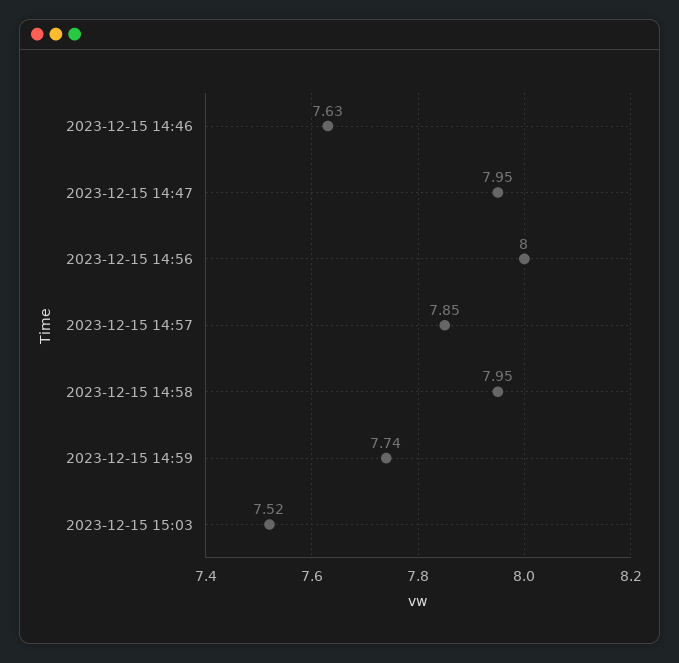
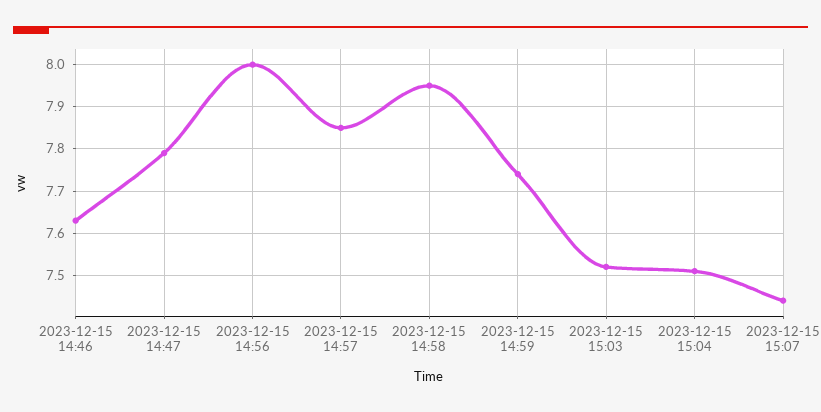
2023-12-15 14:47: 7.95 -> 7.8
2023-12-15 15:04: none -> 7.5
2023-12-15 15:07: none -> 7.45

